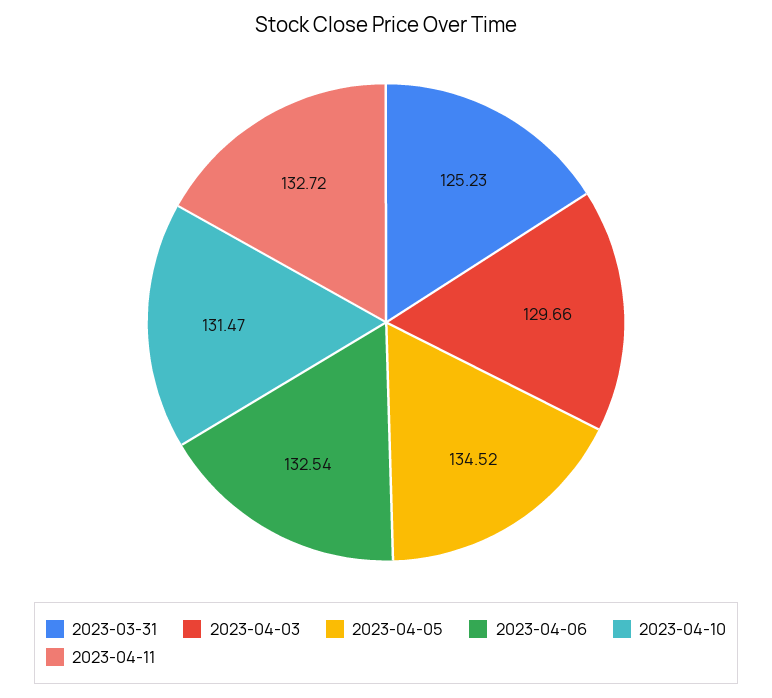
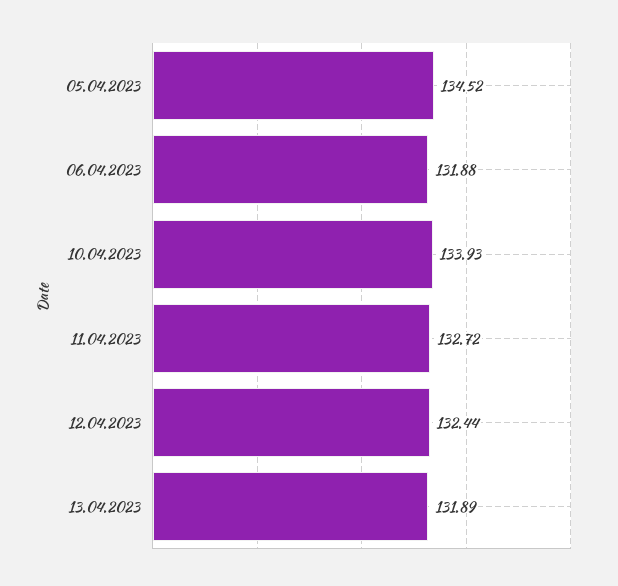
2023-03-31: 125.23 -> none
2023-04-03: 129.66 -> none
2023-04-06: 132.54 -> 131.88
2023-04-10: 131.47 -> 133.93
12.04.2023: none -> 132.44
13.04.2023: none -> 131.89

